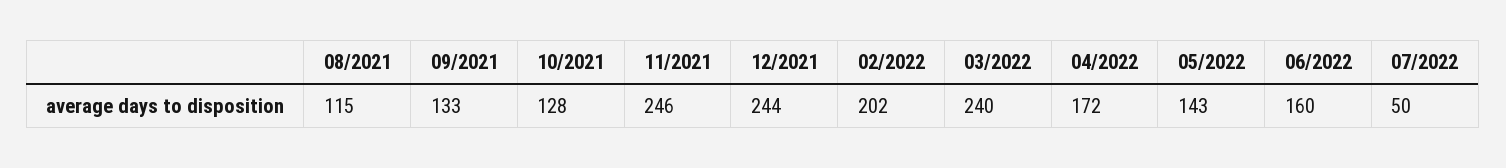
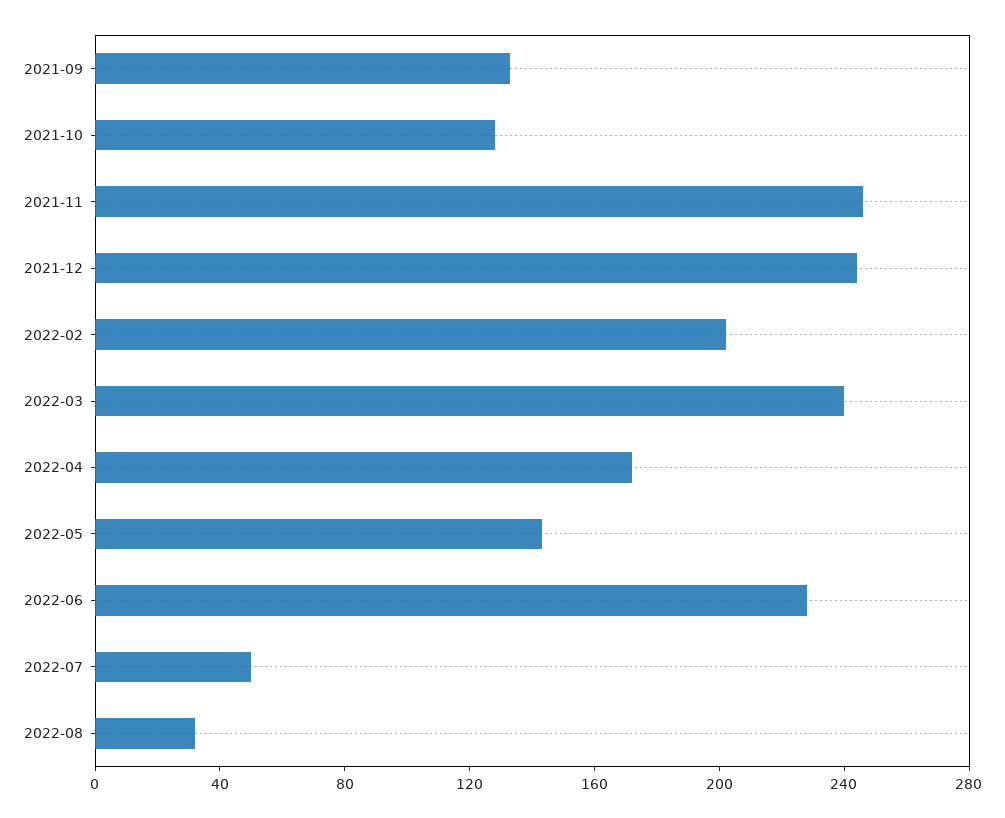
08/2021: 115 -> none
06/2022: 160 -> 230
2022-08: none -> 30

